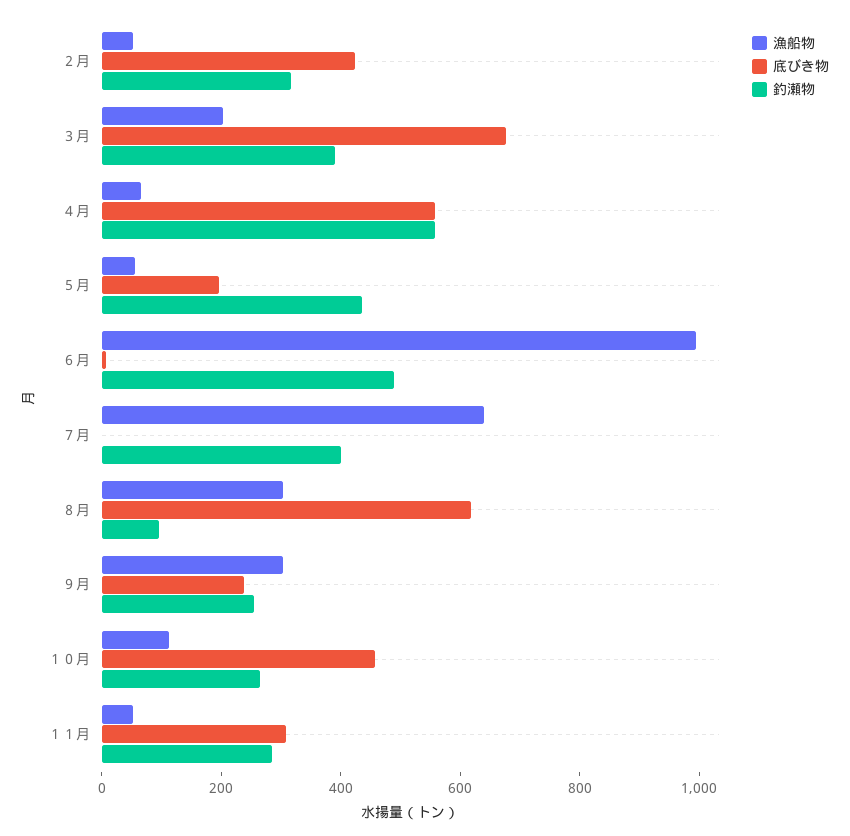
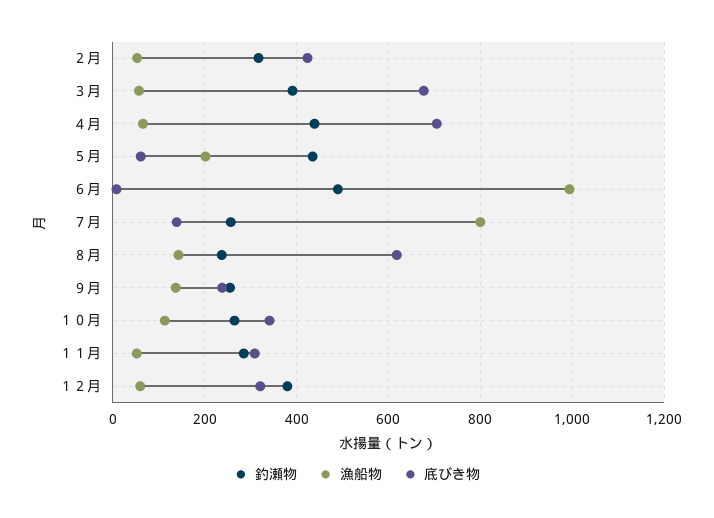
漁船物, ３月: 200 -> 60
底びき物, ４月: 550 -> 700
釣瀬物, ４月: 550 -> 440
漁船物, ５月: 50 -> 200
底びき物, ５月: 200 -> 60
漁船物, ７月: 650 -> 800
底びき物, ７月: 0 -> 140
釣瀬物, ７月: 400 -> 260
漁船物, ８月: 300 -> 140
釣瀬物, ８月: 100 -> 240
漁船物, ９月: 300 -> 140
底びき物, １０月: 450 -> 340
釣瀬物, １２月: none -> 380
漁船物, １２月: none -> 60
底びき物, １２月: none -> 320

